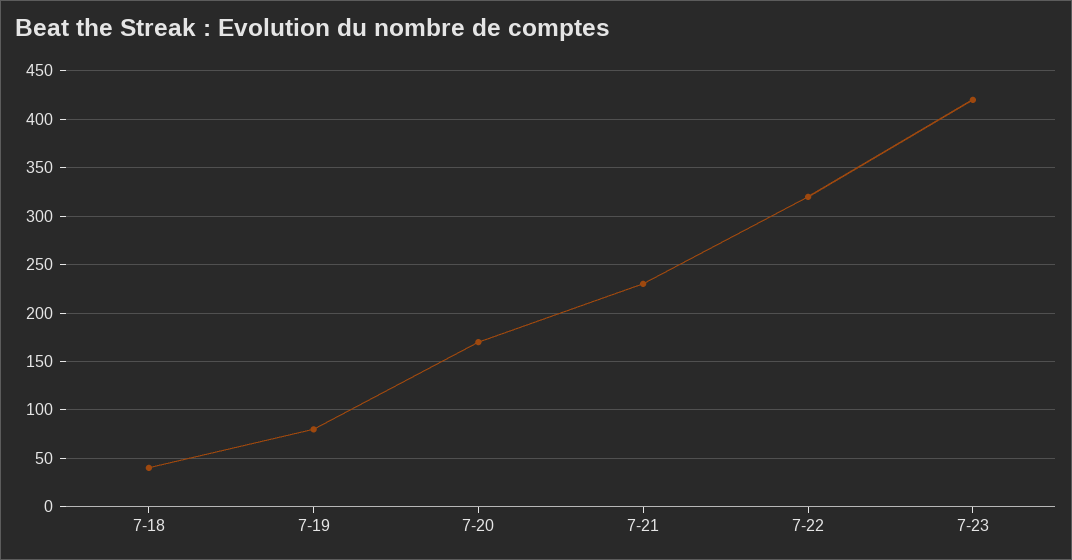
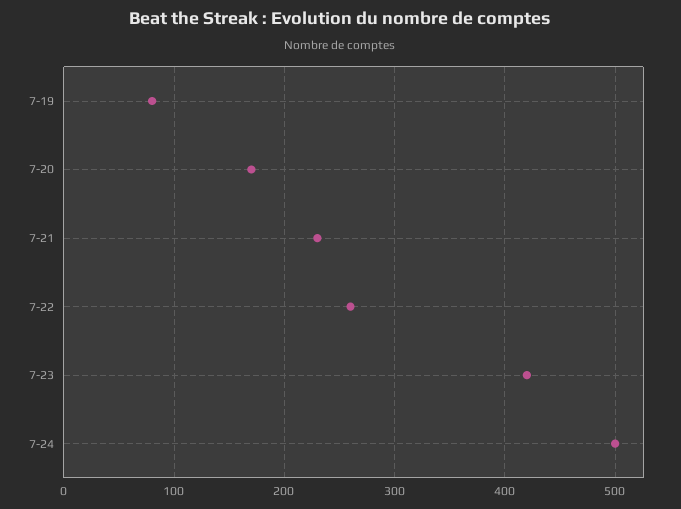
7-18: 40 -> none
7-22: 320 -> 260
7-24: none -> 500

